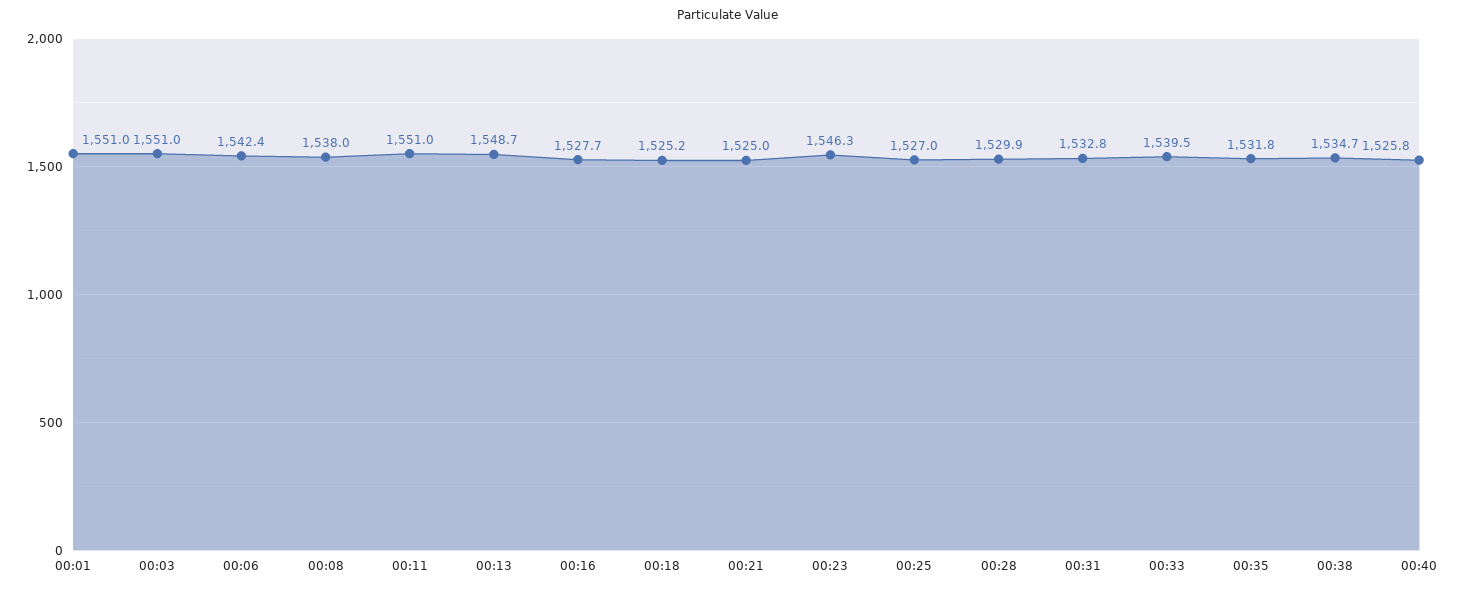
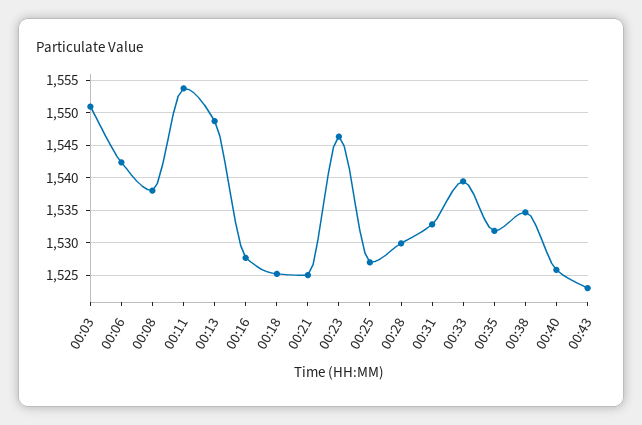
00:01: 1551 -> none
00:11: 1551 -> 1554
00:43: none -> 1523

